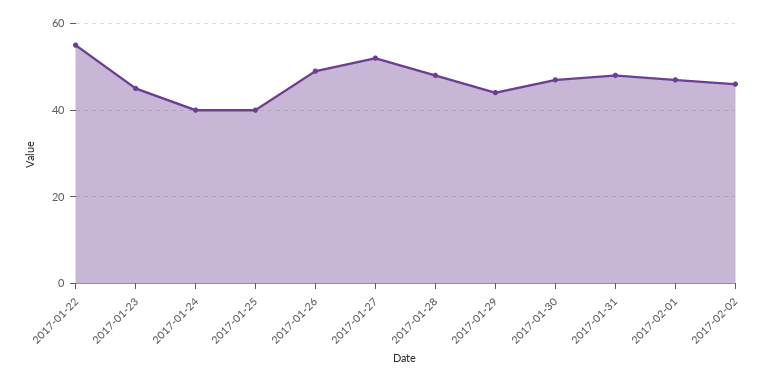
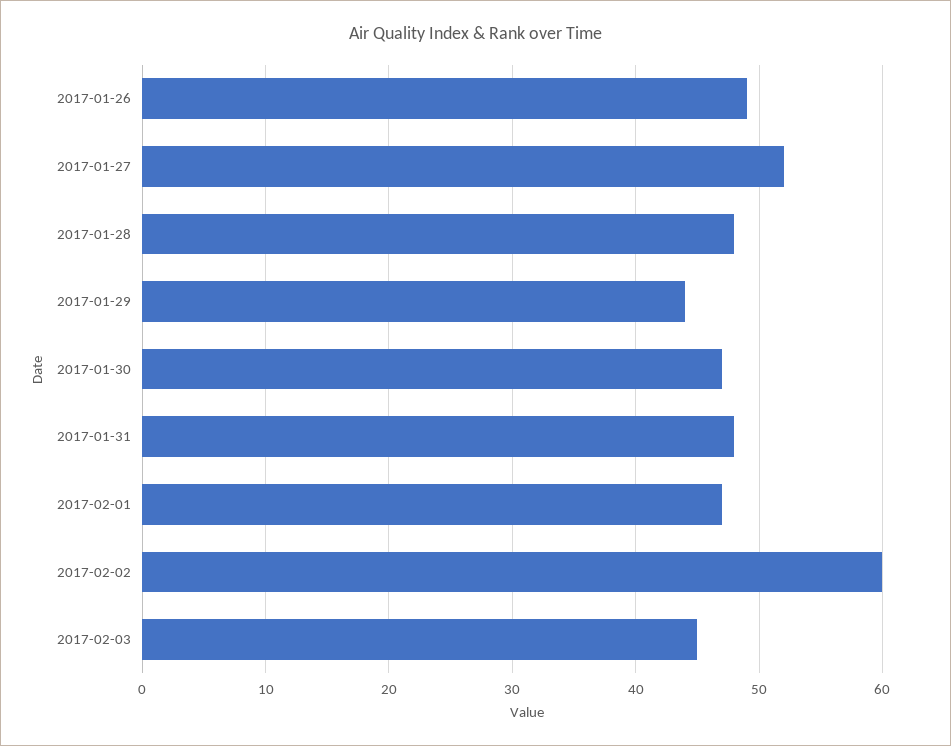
2017-01-22: 55 -> none
2017-01-23: 45 -> none
2017-01-24: 40 -> none
2017-01-25: 40 -> none
2017-02-02: 45 -> 60
2017-02-03: none -> 45

